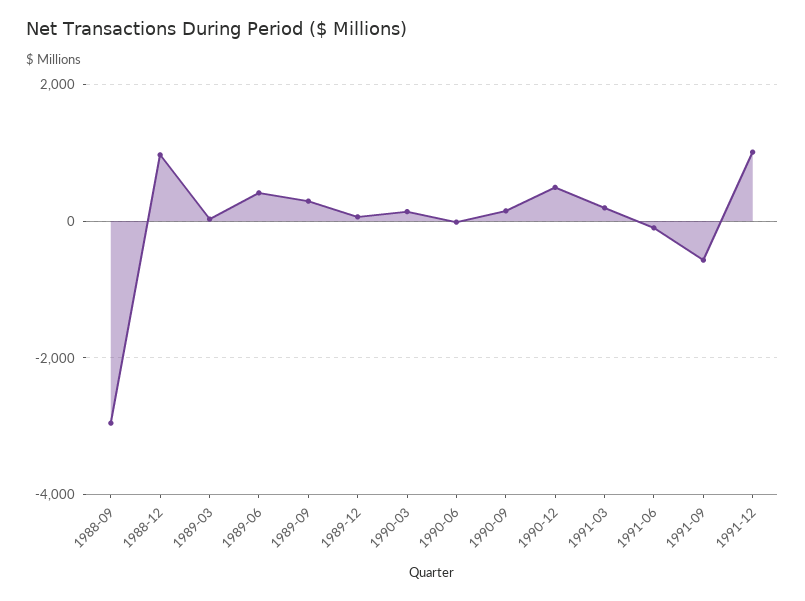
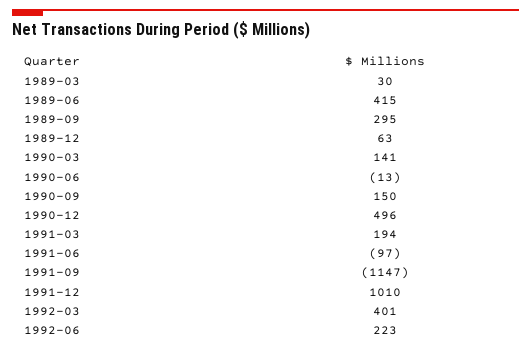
1988-09: -3000 -> none
1988-12: 1000 -> none
1991-09: -600 -> -1147
1992-03: none -> 401
1992-06: none -> 223

